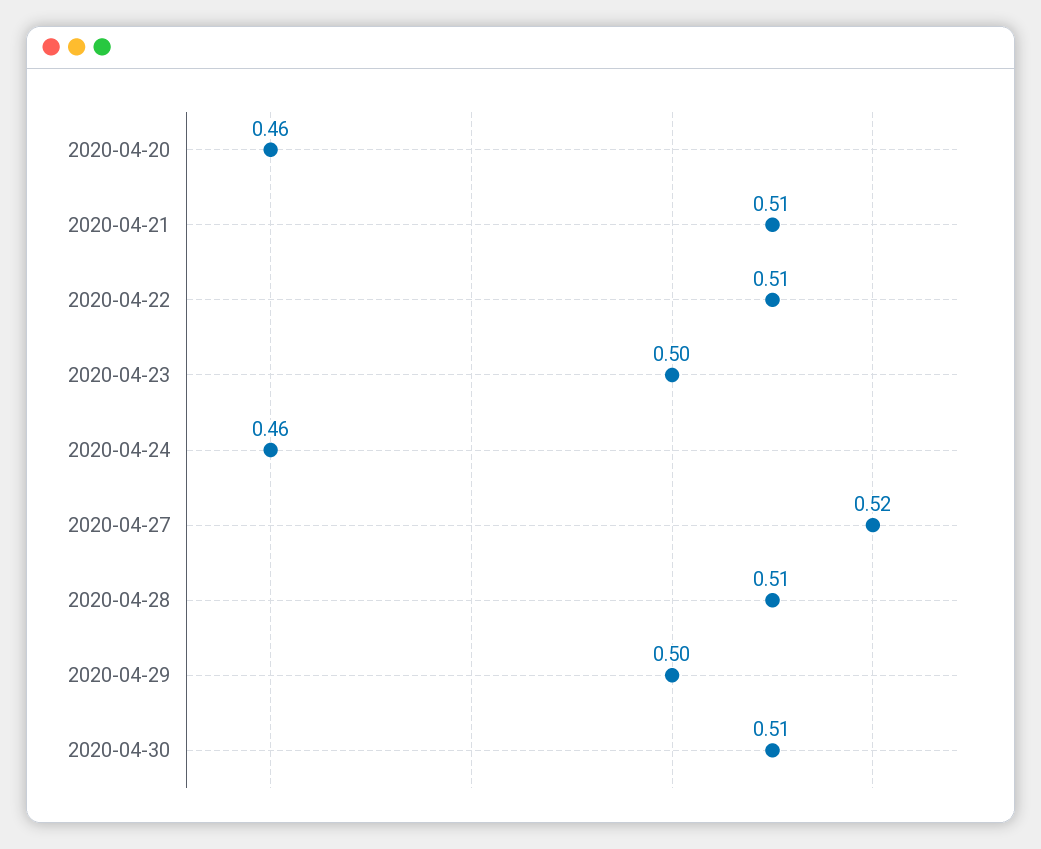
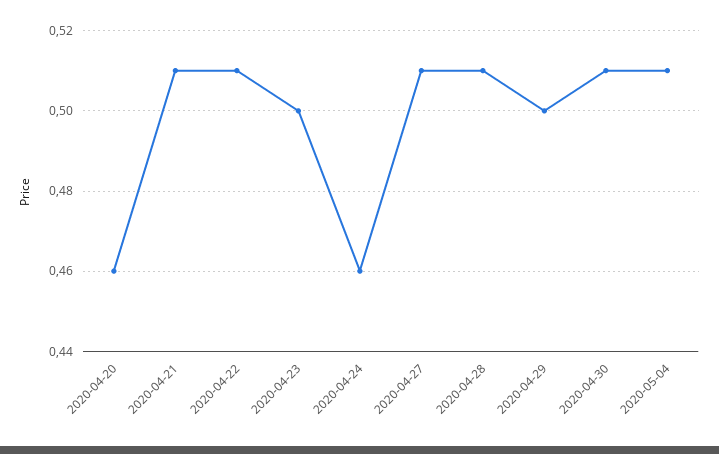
2020-04-27: 0.52 -> 0.51
2020-05-04: none -> 0.51

